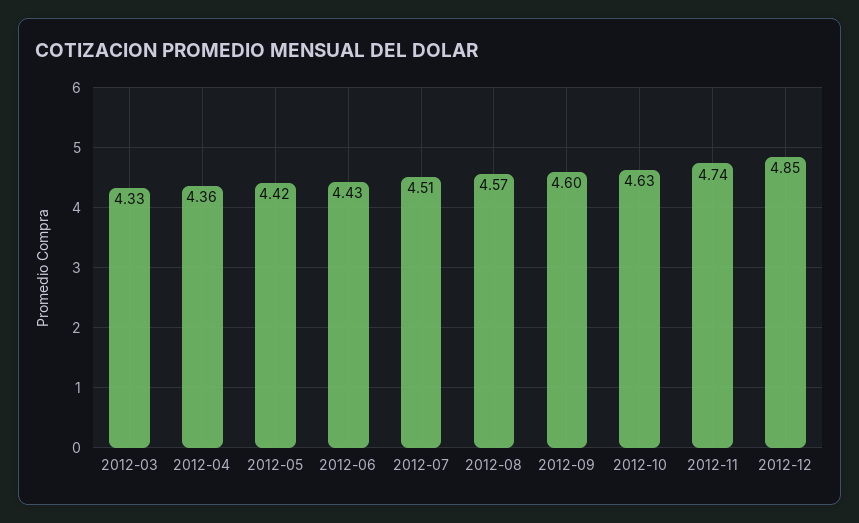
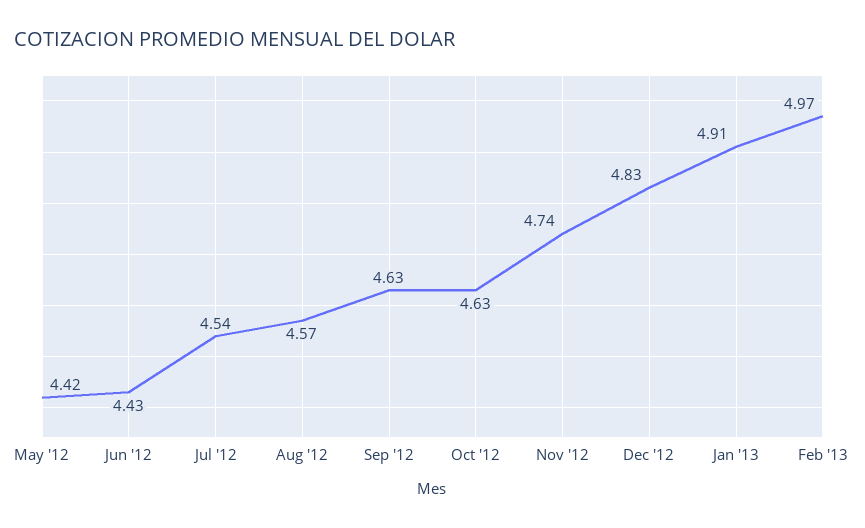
2012-03: 4.33 -> none
2012-04: 4.36 -> none
2012-07: 4.51 -> 4.54
2012-09: 4.6 -> 4.63
2012-12: 4.85 -> 4.83
Jan '13: none -> 4.91
Feb '13: none -> 4.97

